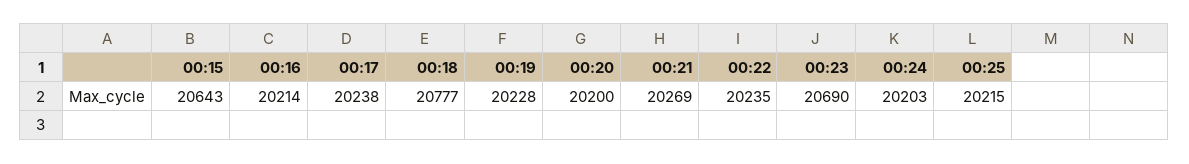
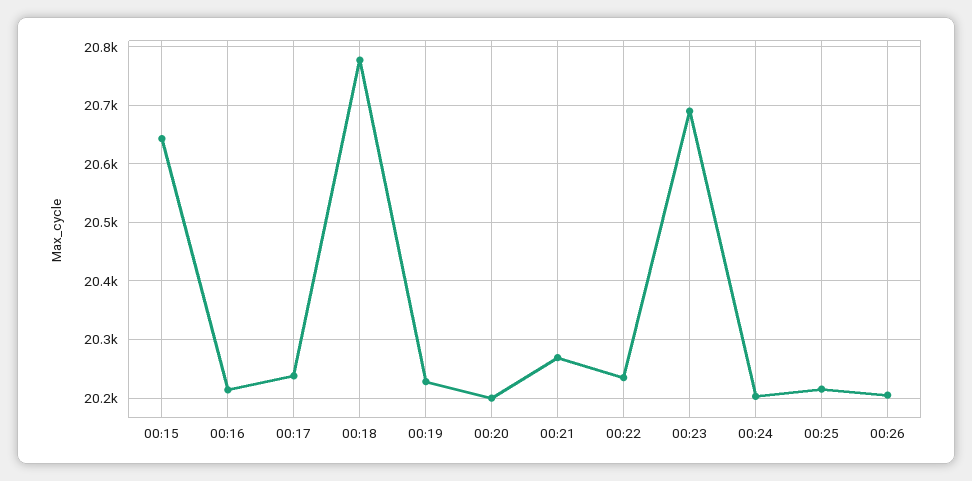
00:26: none -> 20200

